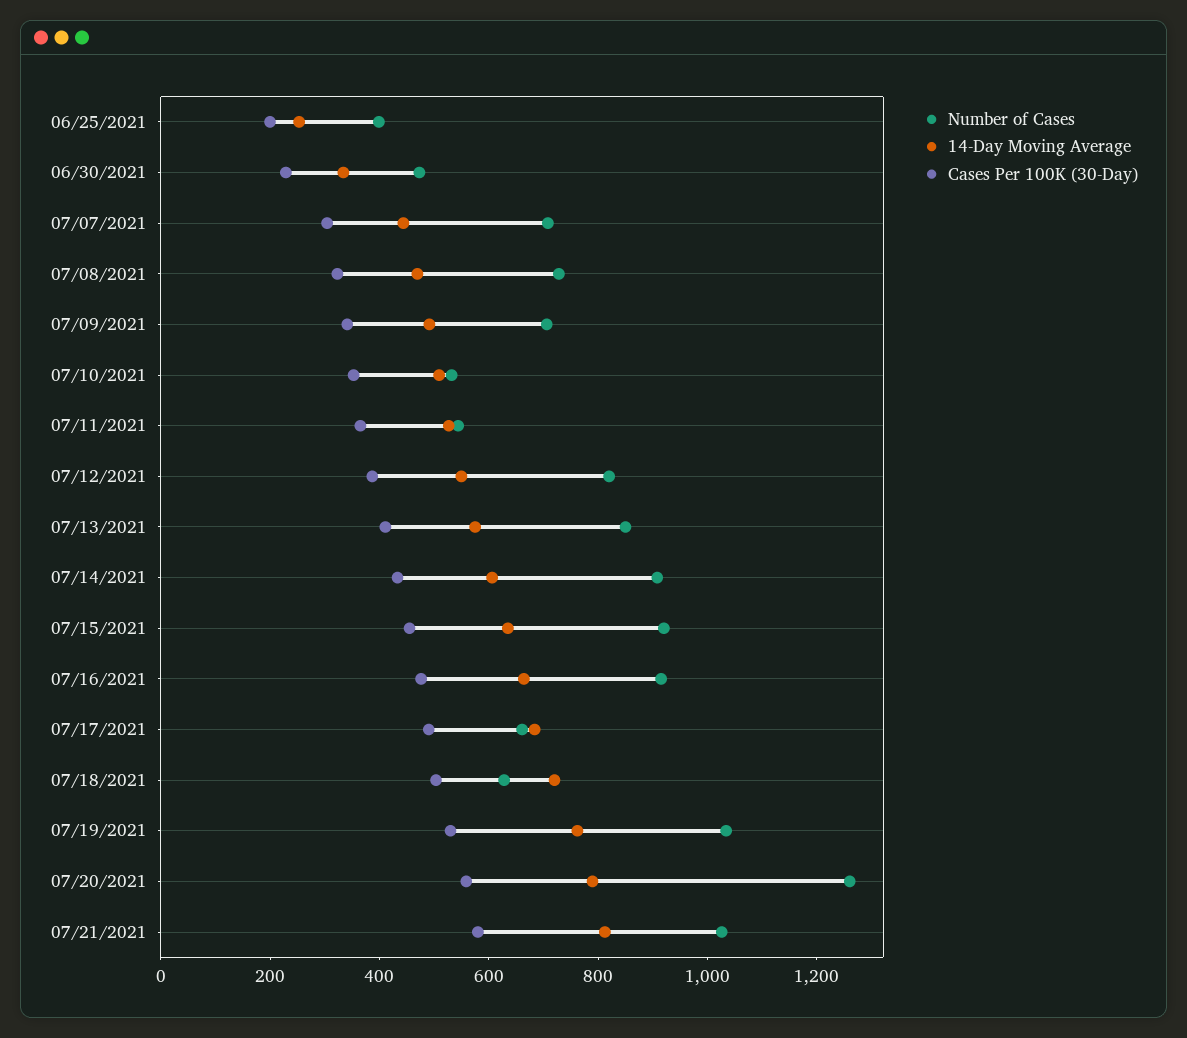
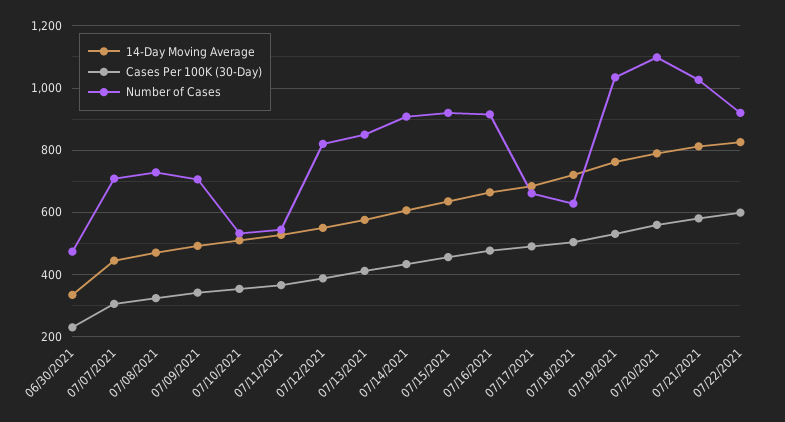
Number of Cases, 06/25/2021: 400 -> none
14-Day Moving Average, 06/25/2021: 250 -> none
Cases Per 100K (30-Day), 06/25/2021: 200 -> none
Number of Cases, 07/20/2021: 1250 -> 1100
14-Day Moving Average, 07/22/2021: none -> 820
Cases Per 100K (30-Day), 07/22/2021: none -> 600
Number of Cases, 07/22/2021: none -> 920

